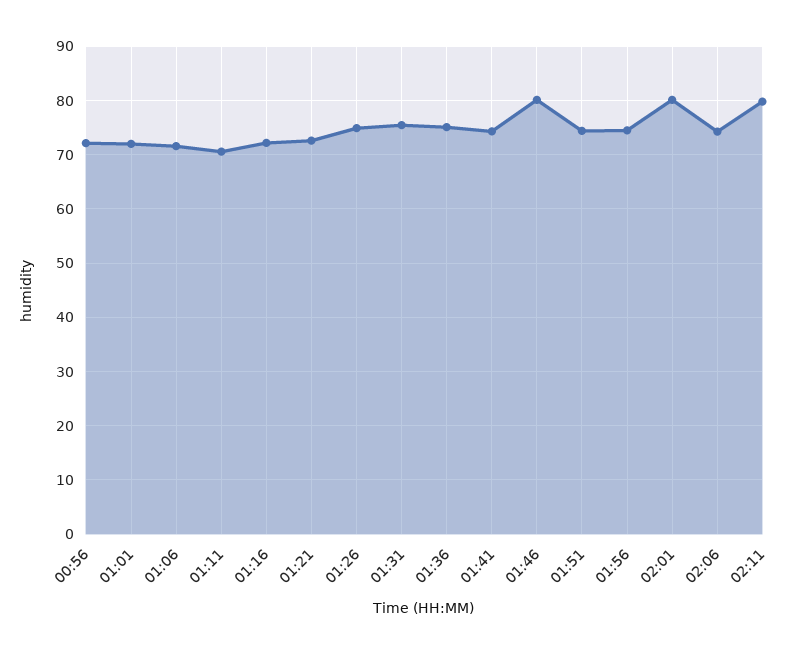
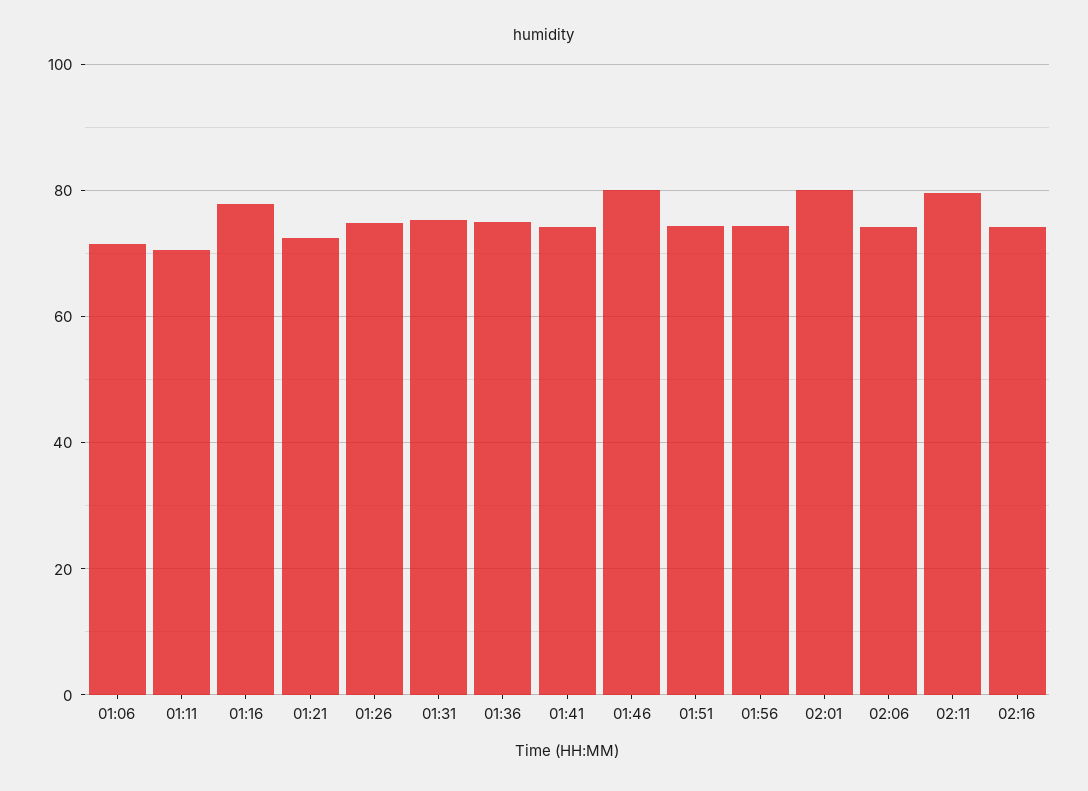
00:56: 72 -> none
01:01: 72 -> none
01:16: 72 -> 78
02:16: none -> 74

